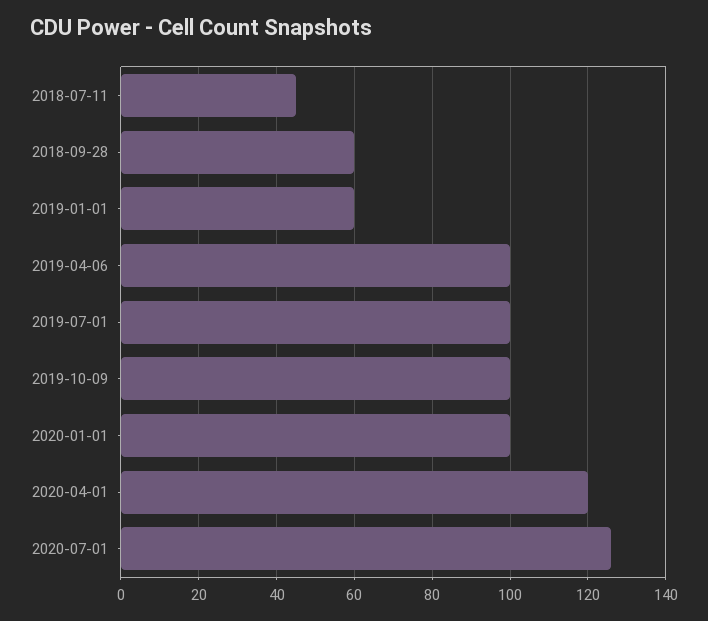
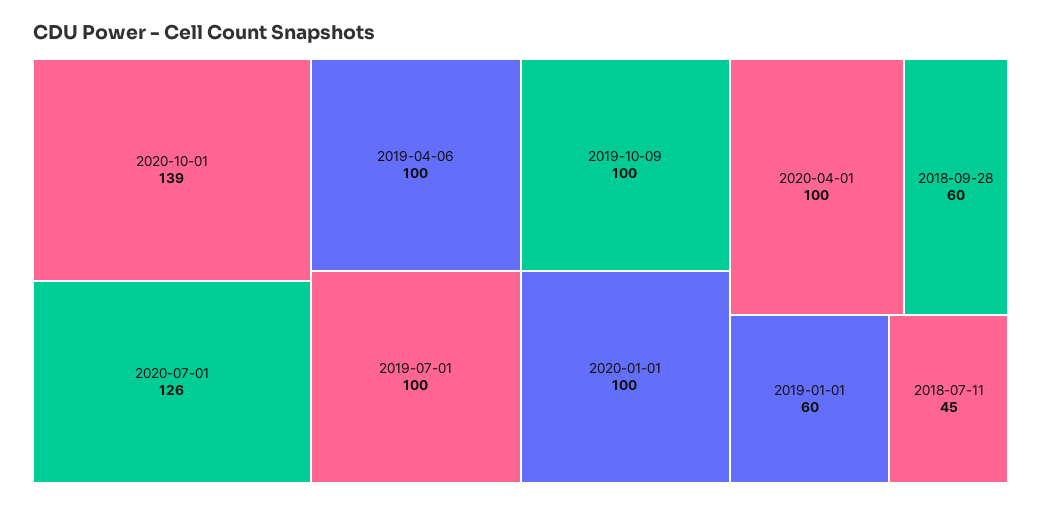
2020-04-01: 120 -> 100
2020-10-01: none -> 139

